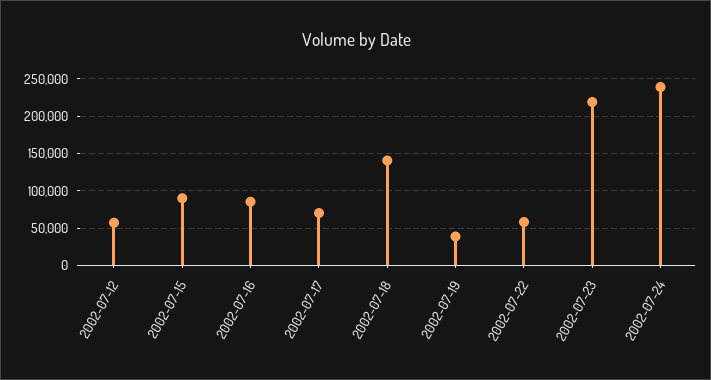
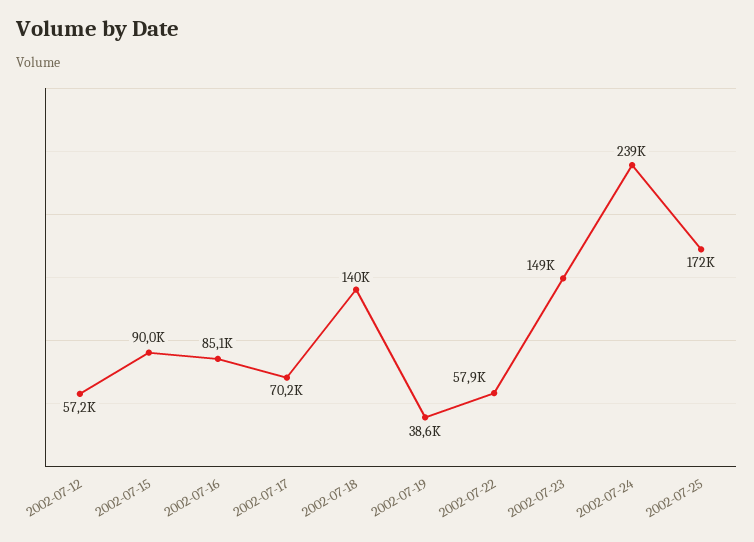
2002-07-23: 220000 -> 149000
2002-07-25: none -> 172000

